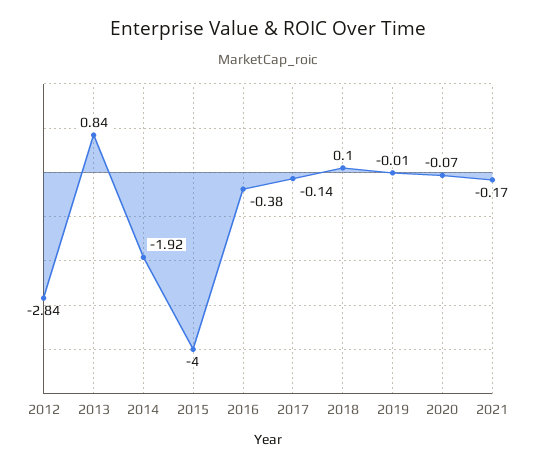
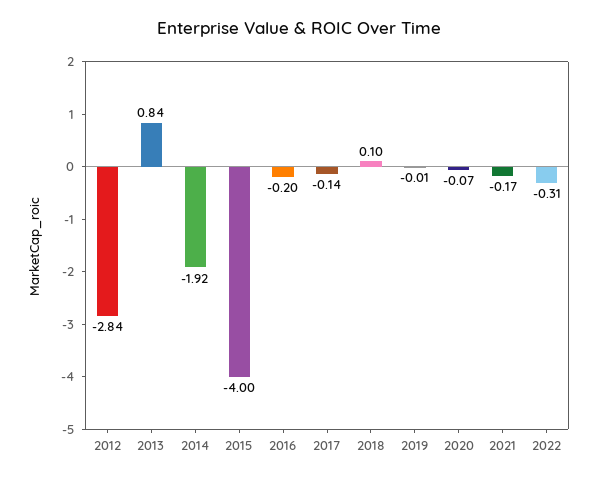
2016: -0.38 -> -0.2
2022: none -> -0.31

